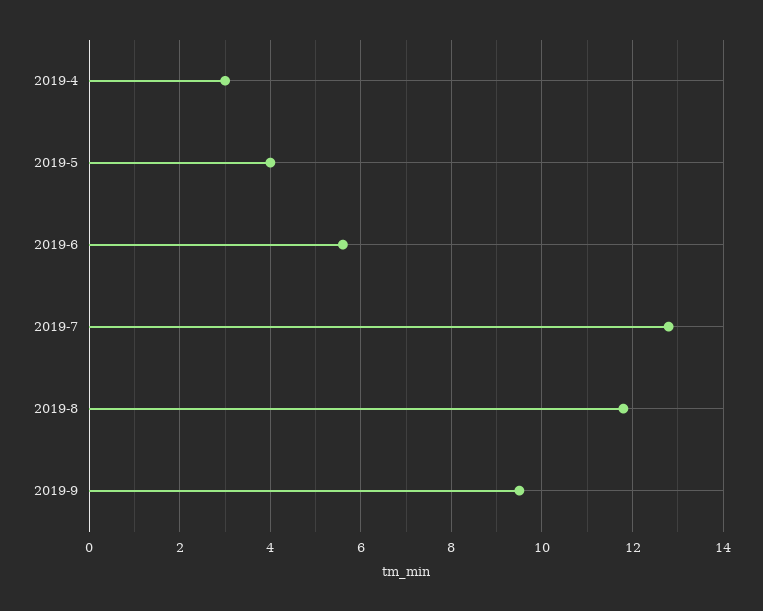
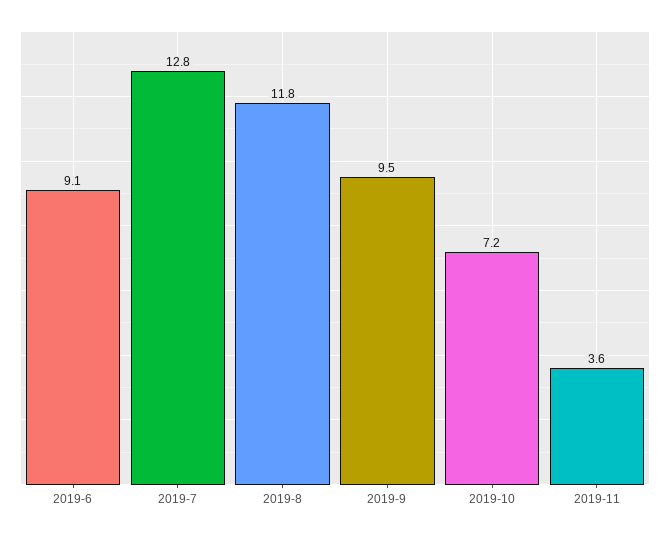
2019-4: 3 -> none
2019-5: 4 -> none
2019-6: 5.5 -> 9.1
2019-10: none -> 7.2
2019-11: none -> 3.6

